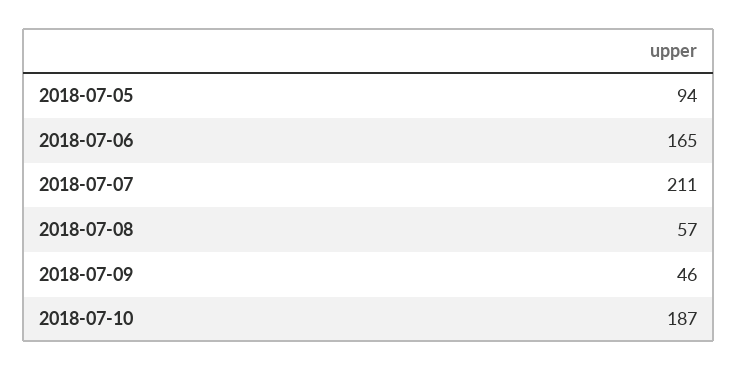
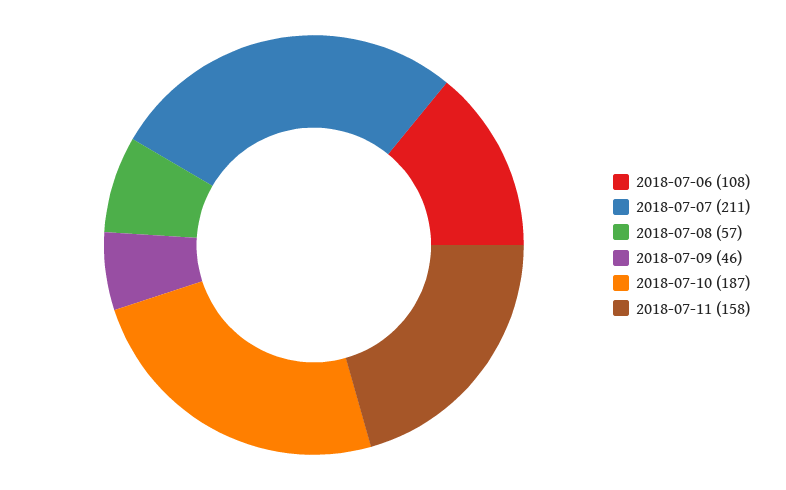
2018-07-05: 94 -> none
2018-07-06: 165 -> 108
2018-07-11: none -> 158

